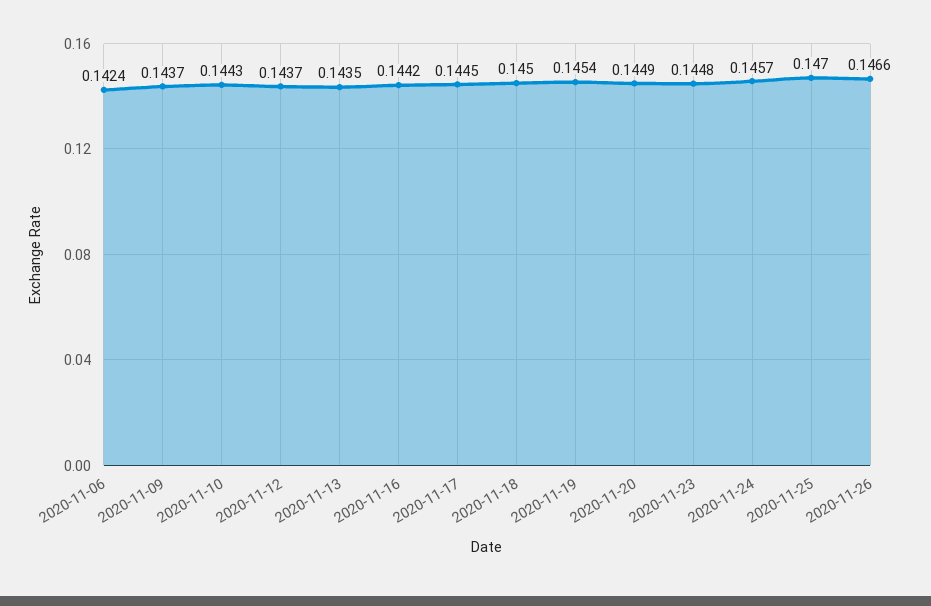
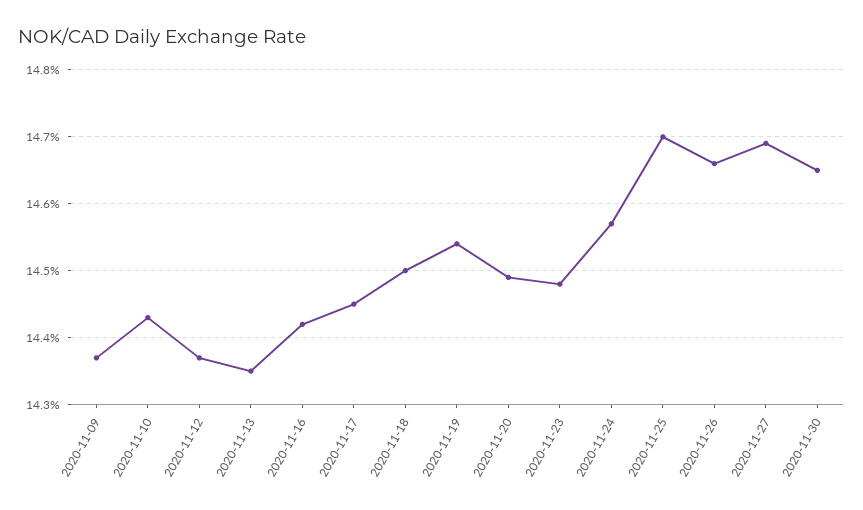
2020-11-06: 0.1424 -> none
2020-11-27: none -> 0.1469
2020-11-30: none -> 0.1465

